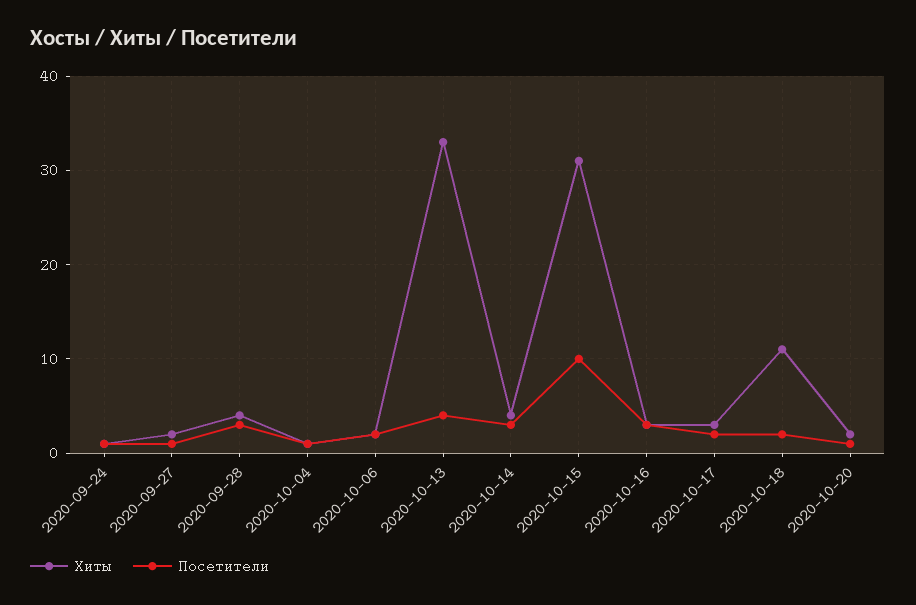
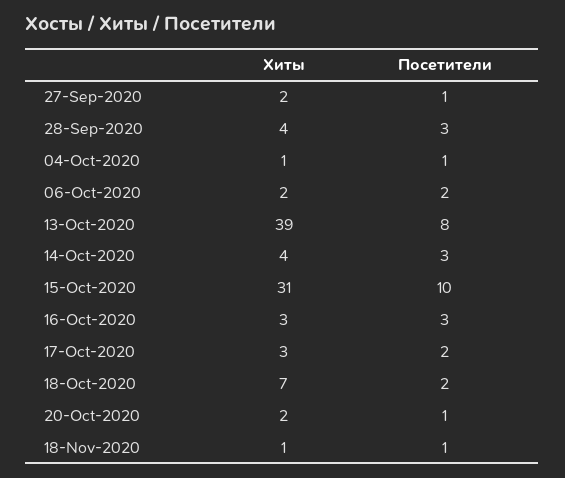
Хиты, 2020-09-24: 1 -> none
Посетители, 2020-09-24: 1 -> none
Хиты, 2020-10-13: 33 -> 39
Посетители, 2020-10-13: 4 -> 8
Хиты, 2020-10-18: 11 -> 7
Хиты, 18-Nov-2020: none -> 1
Посетители, 18-Nov-2020: none -> 1

